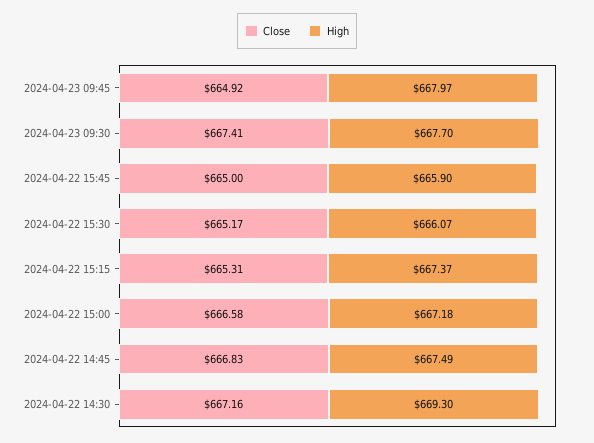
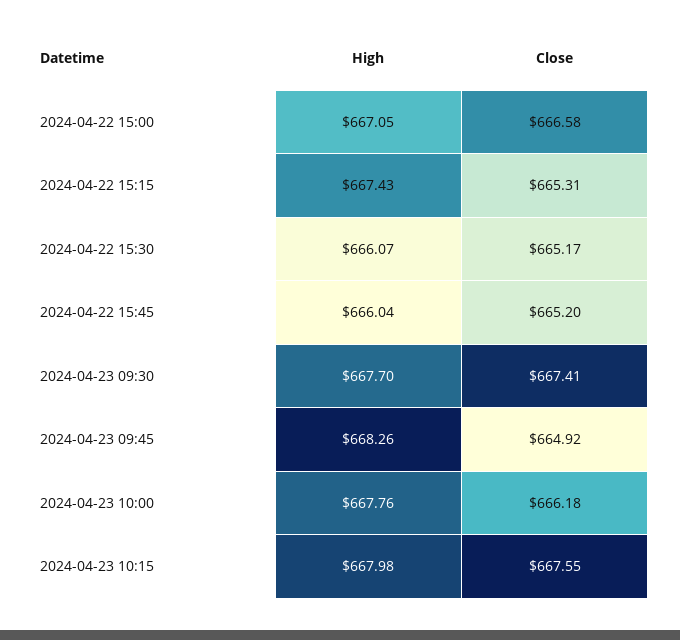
High, 2024-04-23 09:45: 667.97 -> 668.26
Close, 2024-04-22 15:45: 665 -> 665.2
High, 2024-04-22 15:45: 665.9 -> 666.04
High, 2024-04-22 15:15: 667.37 -> 667.43
High, 2024-04-22 15:00: 667.18 -> 667.05
Close, 2024-04-22 14:45: 666.83 -> none
High, 2024-04-22 14:45: 667.49 -> none
Close, 2024-04-22 14:30: 667.16 -> none
High, 2024-04-22 14:30: 669.3 -> none
High, 2024-04-23 10:00: none -> 667.76
Close, 2024-04-23 10:00: none -> 666.18
High, 2024-04-23 10:15: none -> 667.98
Close, 2024-04-23 10:15: none -> 667.55

